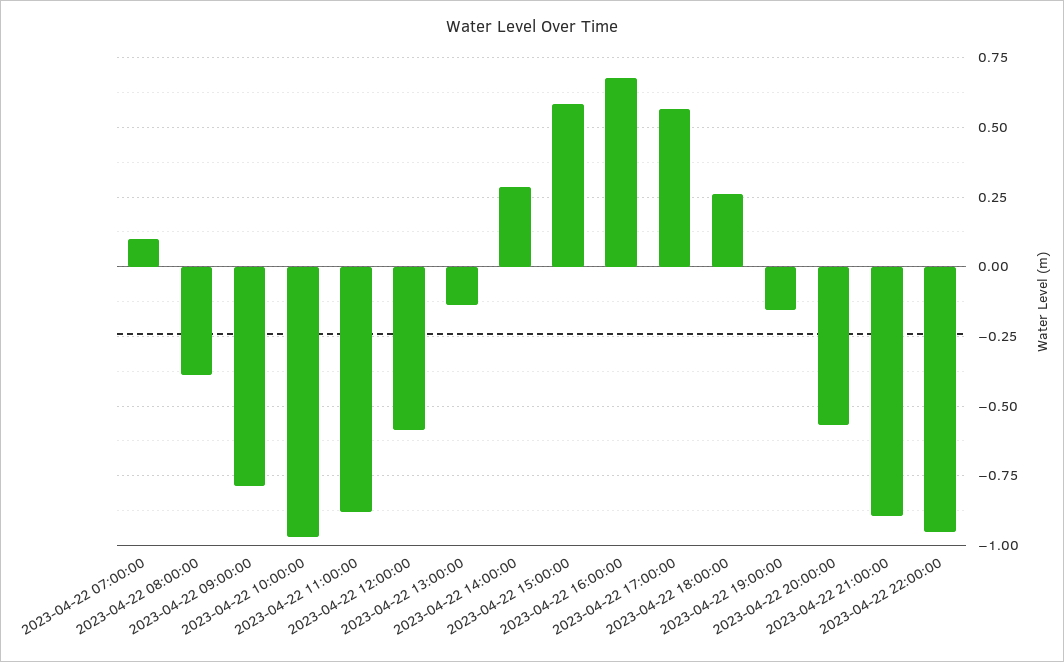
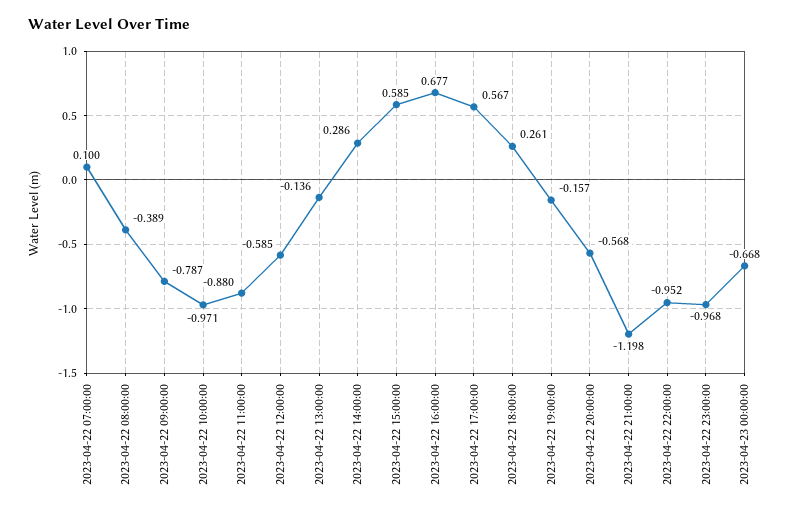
2023-04-22 21:00:00: -0.9 -> -1.198
2023-04-22 23:00:00: none -> -0.968
2023-04-23 00:00:00: none -> -0.668

